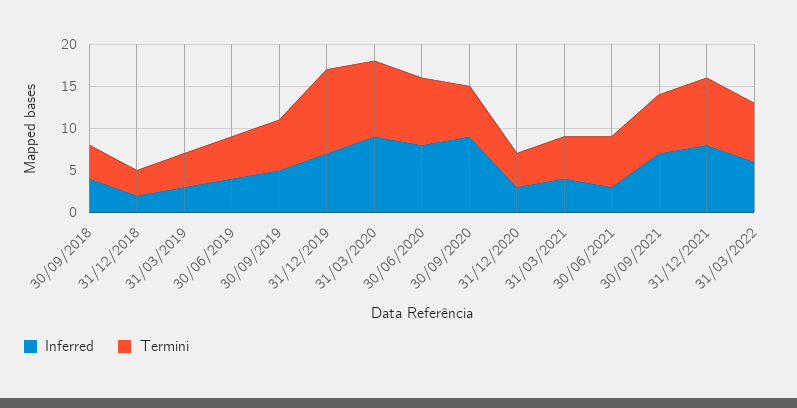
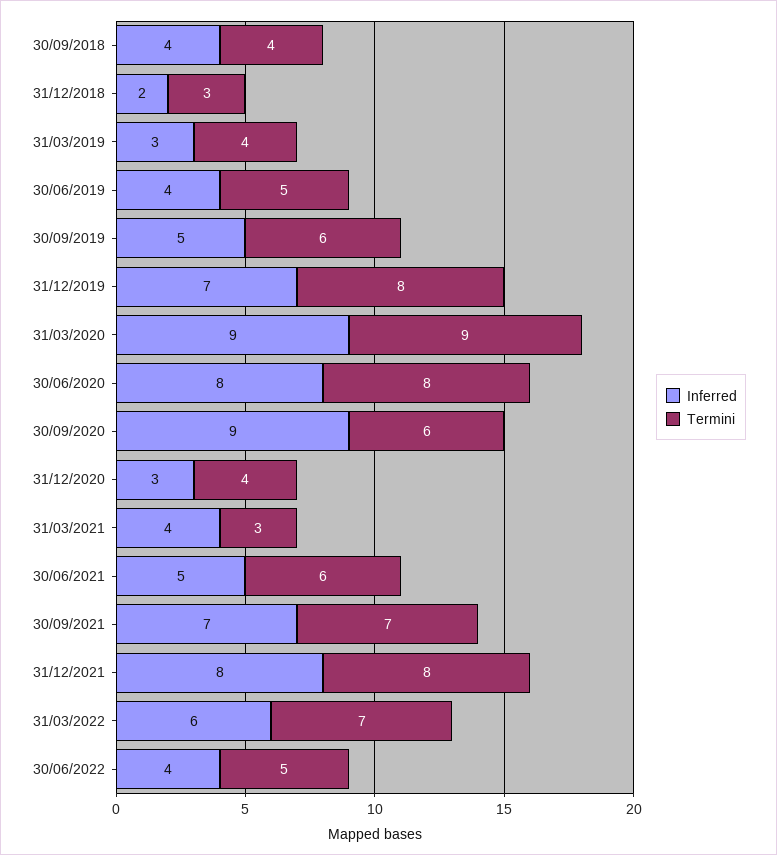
Termini, 31/12/2019: 10 -> 8
Termini, 31/03/2021: 5 -> 3
Inferred, 30/06/2021: 3 -> 5
Inferred, 30/06/2022: none -> 4
Termini, 30/06/2022: none -> 5

